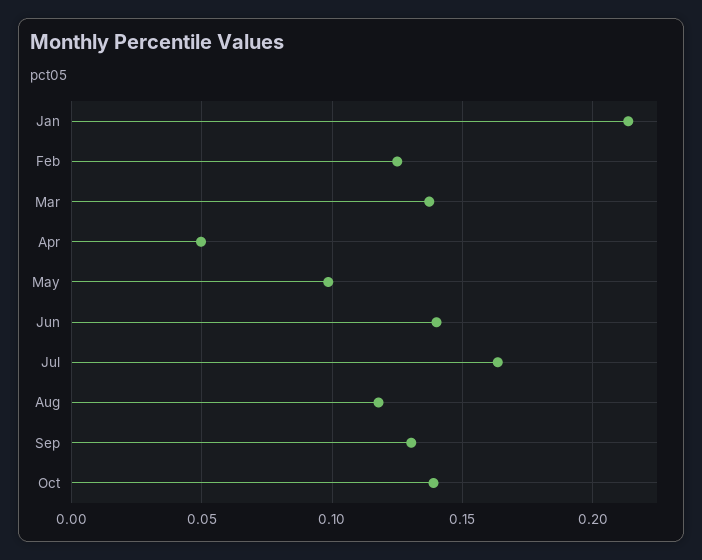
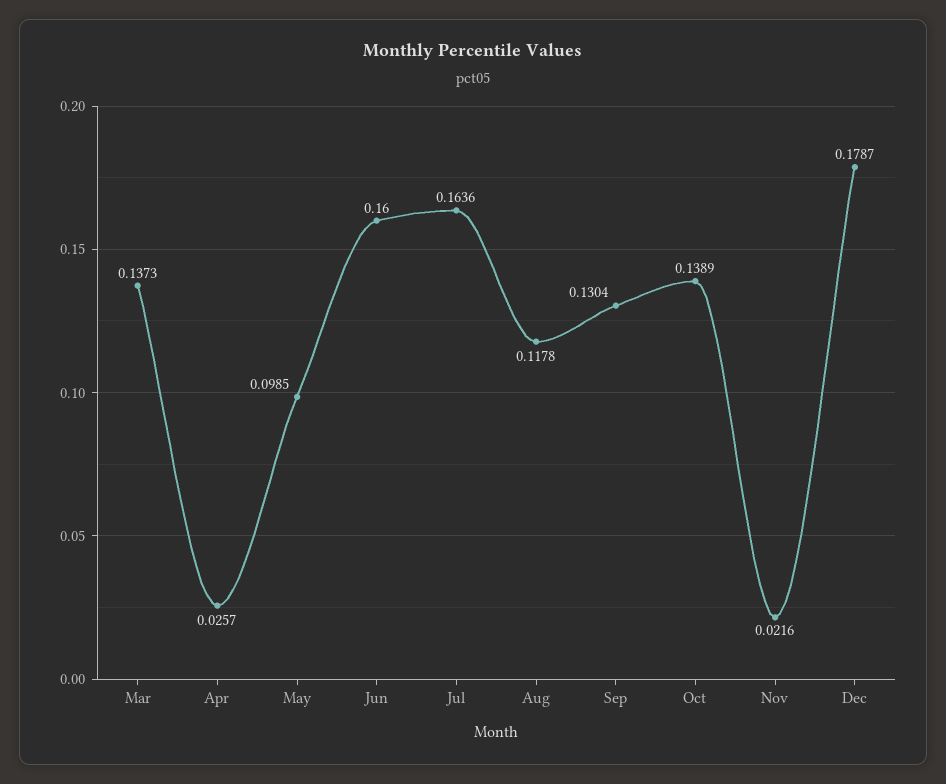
Jan: 0.215 -> none
Feb: 0.125 -> none
Apr: 0.05 -> 0.0257
Jun: 0.14 -> 0.16
Nov: none -> 0.0216
Dec: none -> 0.1787

